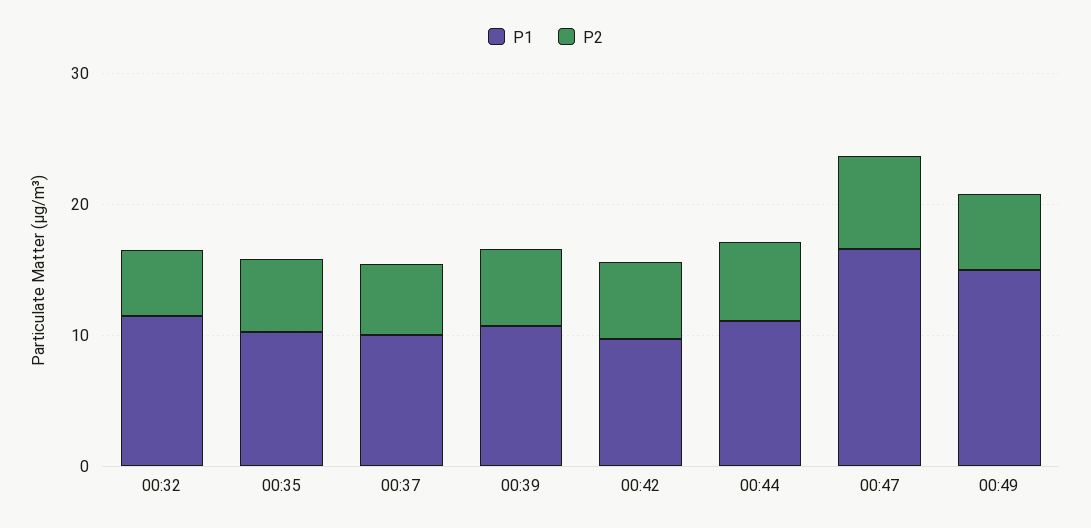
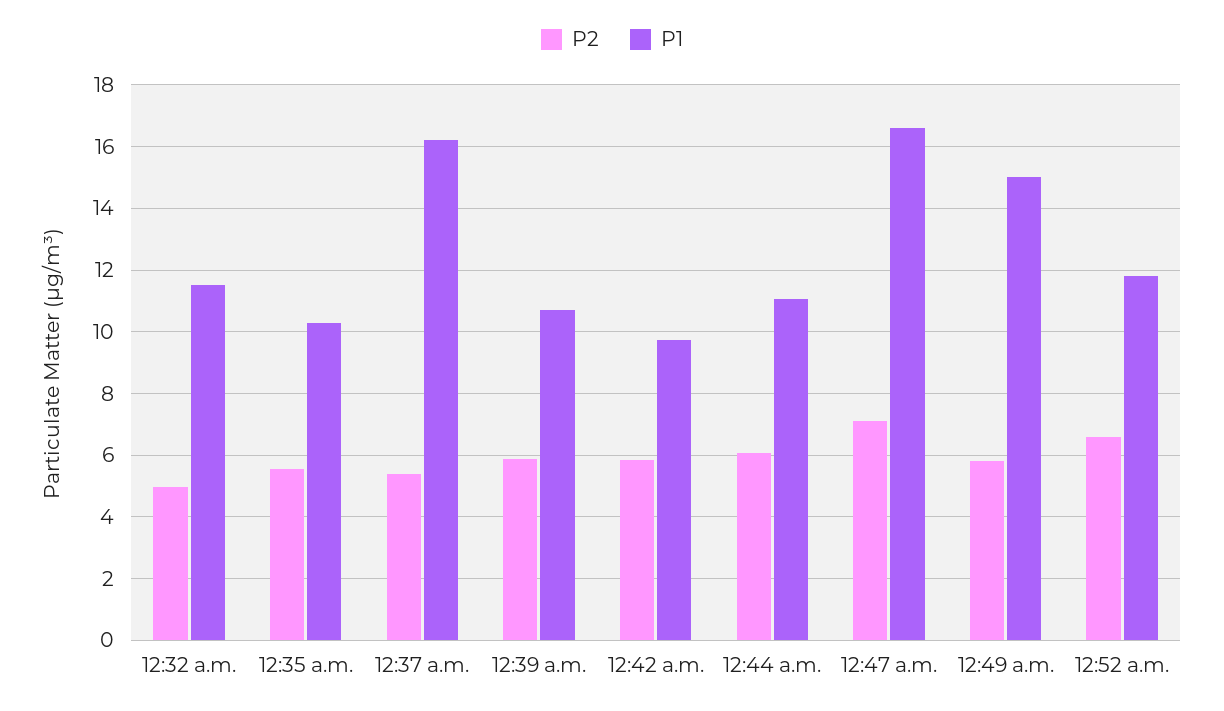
P1, 00:37: 10 -> 16.2
P2, 12:52 a.m.: none -> 6.6
P1, 12:52 a.m.: none -> 11.8

